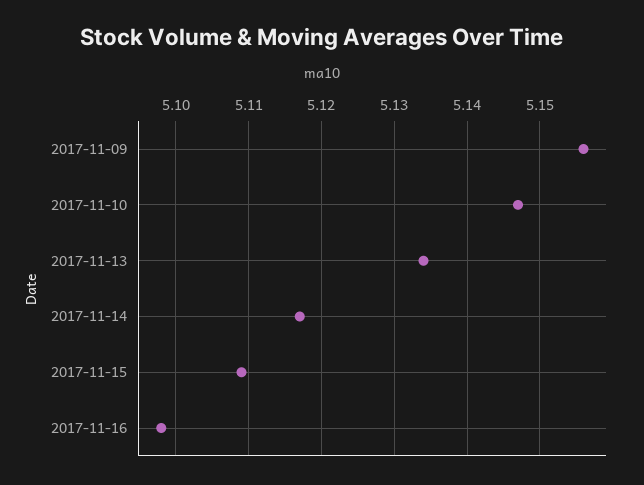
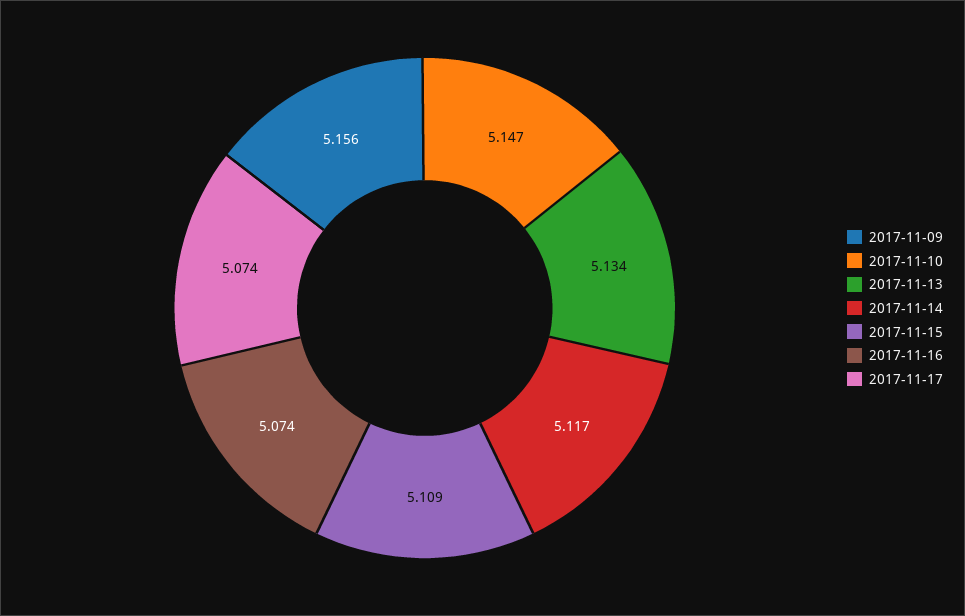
2017-11-16: 5.098 -> 5.074
2017-11-17: none -> 5.074

